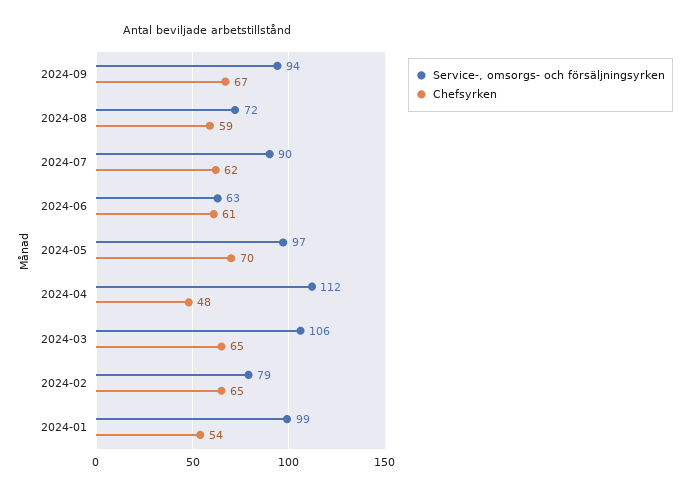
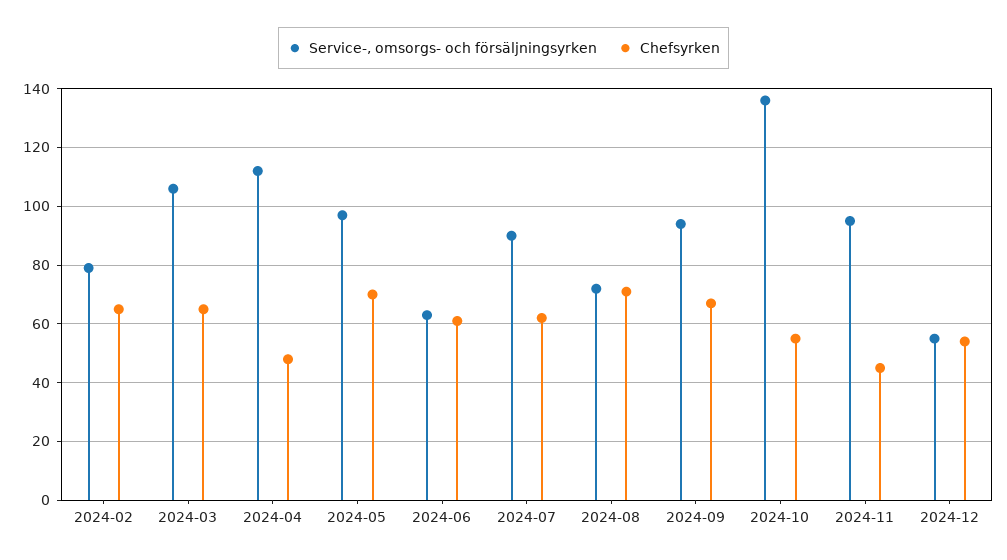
Chefsyrken, 2024-08: 59 -> 70
Service-, omsorgs- och försäljningsyrken, 2024-01: 99 -> none
Chefsyrken, 2024-01: 54 -> none
Service-, omsorgs- och försäljningsyrken, 2024-10: none -> 135
Chefsyrken, 2024-10: none -> 55
Service-, omsorgs- och försäljningsyrken, 2024-11: none -> 95
Chefsyrken, 2024-11: none -> 45
Service-, omsorgs- och försäljningsyrken, 2024-12: none -> 55
Chefsyrken, 2024-12: none -> 55

